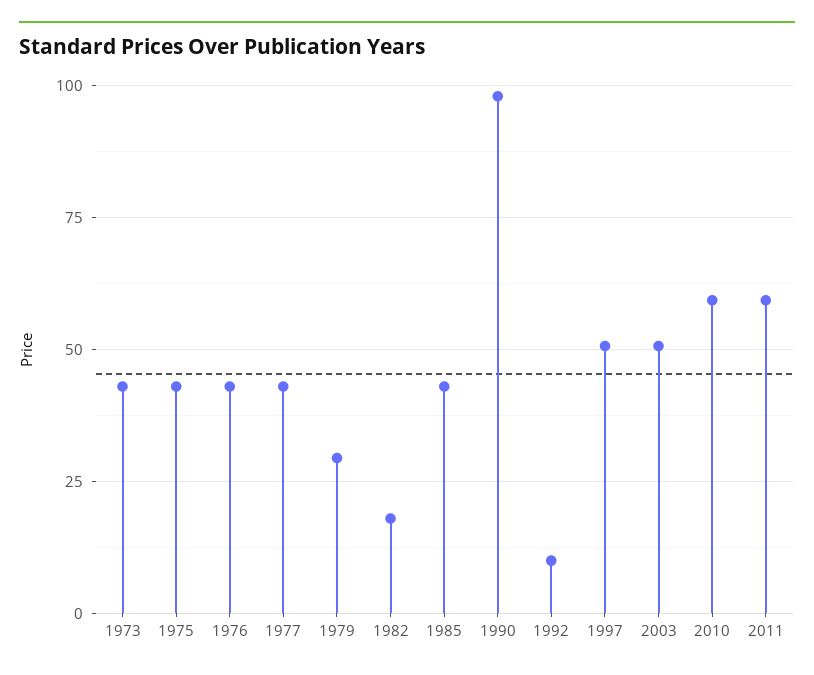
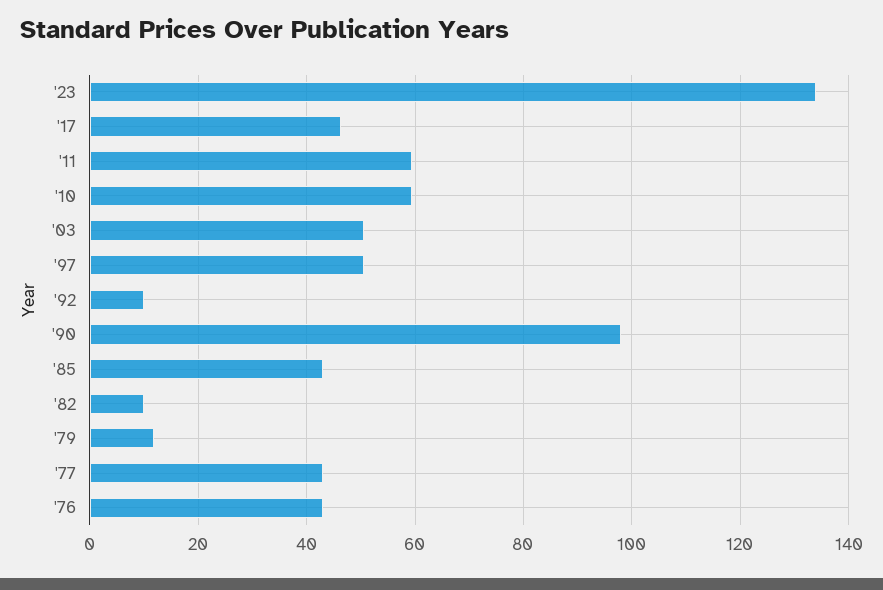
1973: 42.5 -> none
1975: 42.5 -> none
1979: 30 -> 12
1982: 17.5 -> 10
'23: none -> 134
'17: none -> 46

